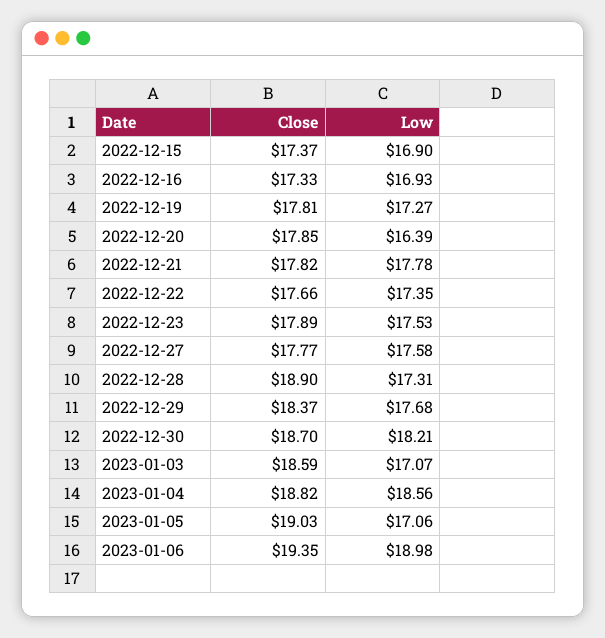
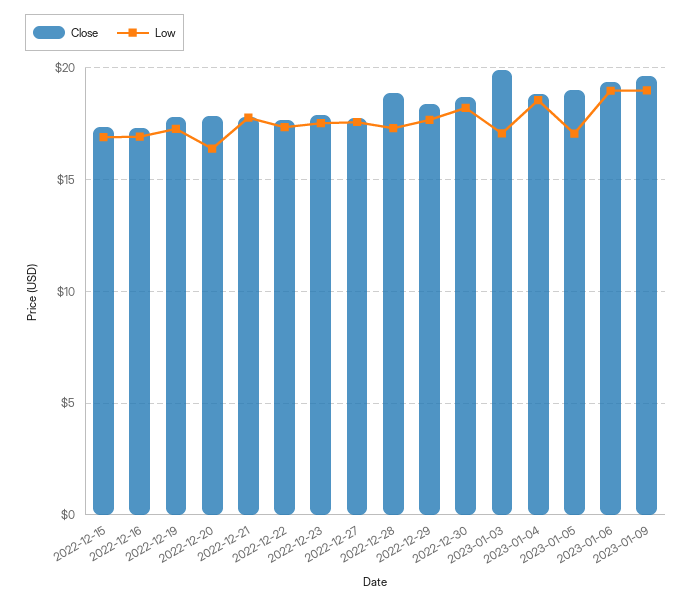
Close, 2023-01-03: 18.59 -> 20
Close, 2023-01-09: none -> 19.5
Low, 2023-01-09: none -> 19

